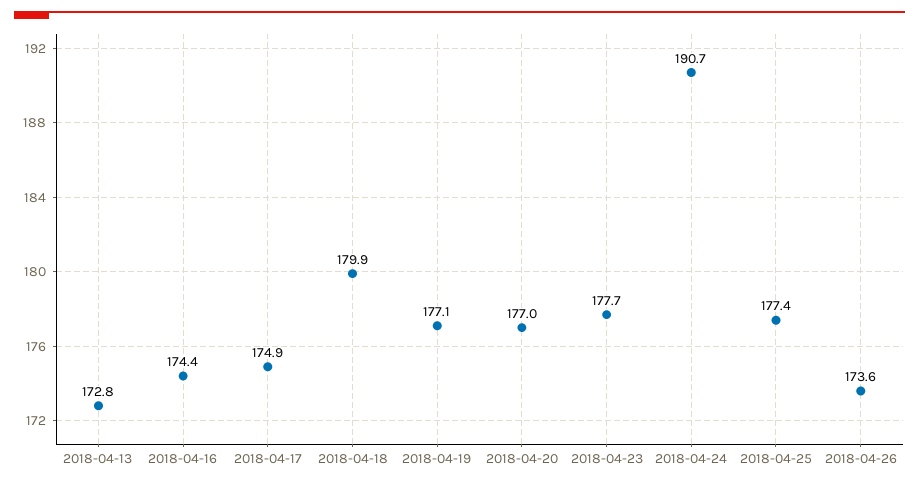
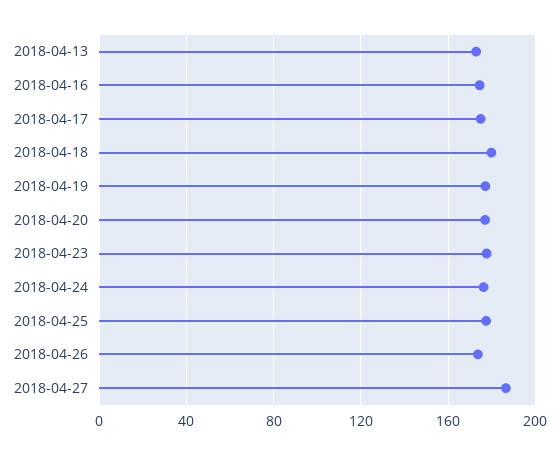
2018-04-24: 190.7 -> 175
2018-04-27: none -> 185

